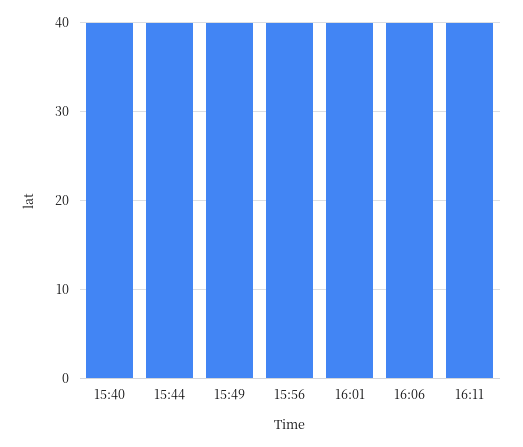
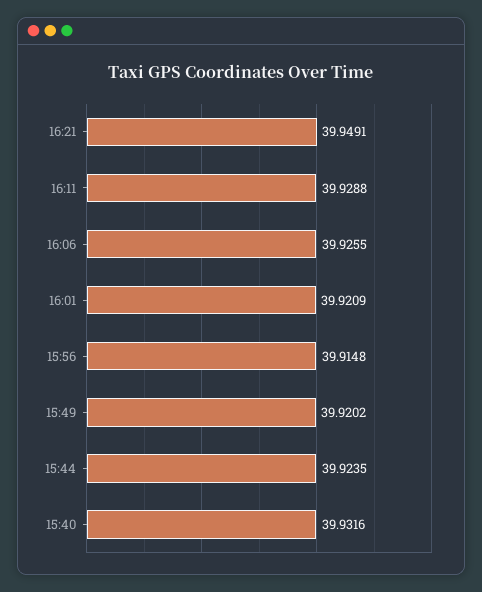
16:21: none -> 39.9491

